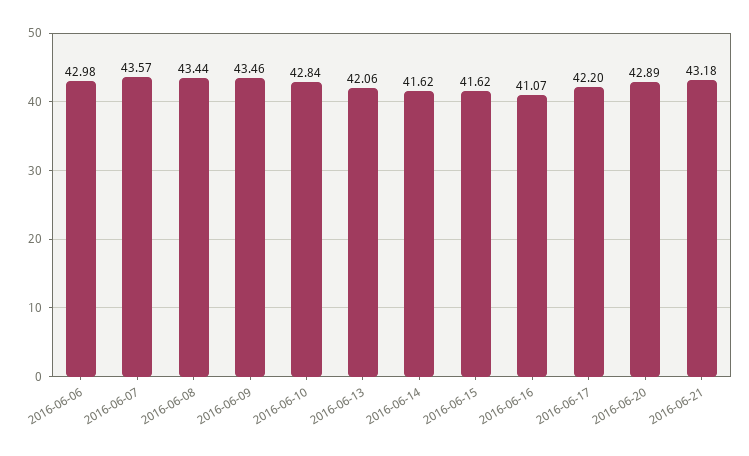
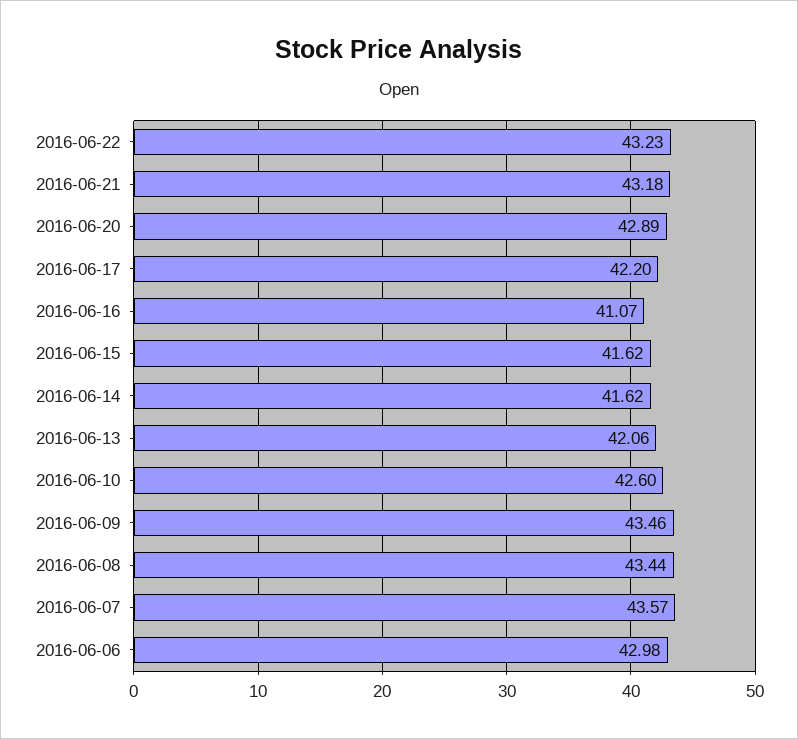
2016-06-10: 42.84 -> 42.6
2016-06-22: none -> 43.23

